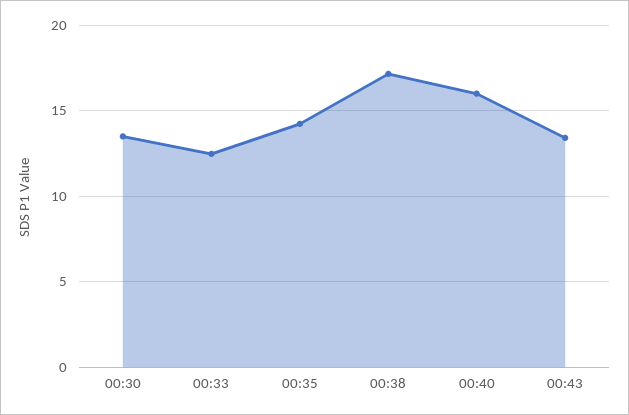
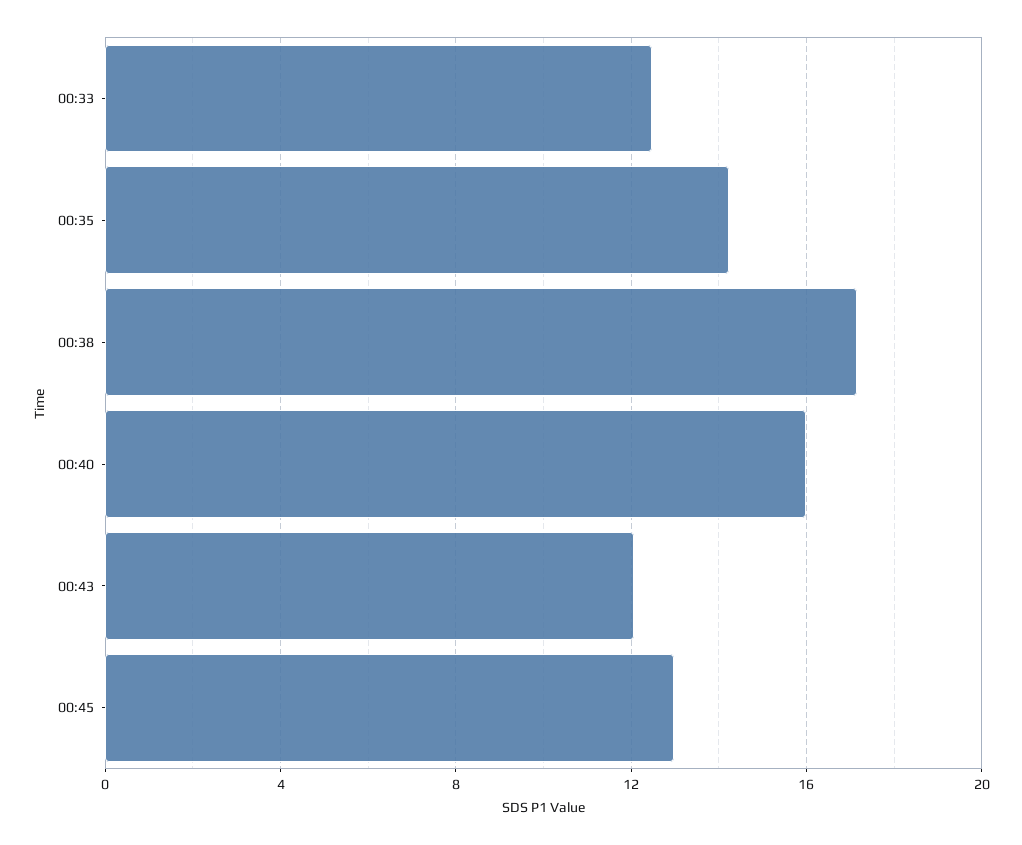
00:30: 13.5 -> none
00:43: 13.5 -> 12
00:45: none -> 13

